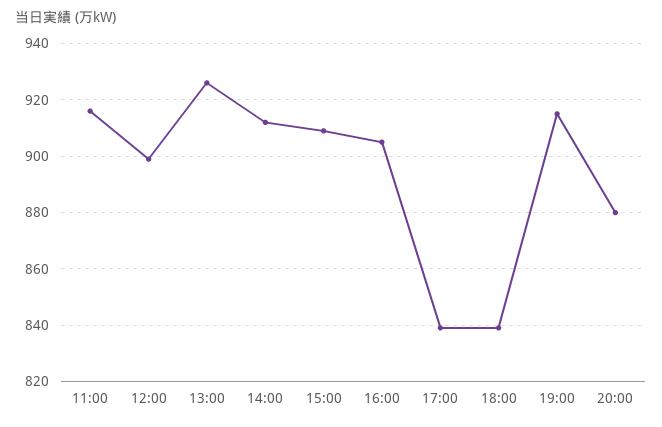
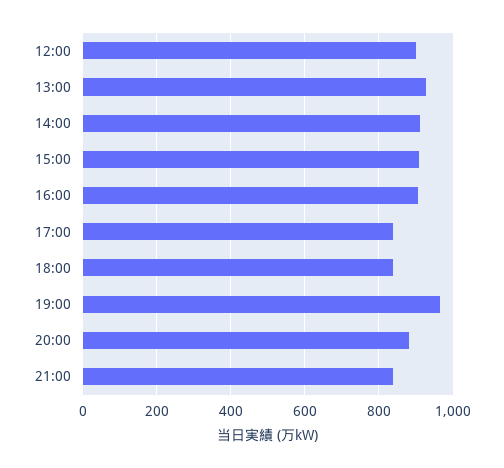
11:00: 915 -> none
19:00: 915 -> 960
21:00: none -> 840

